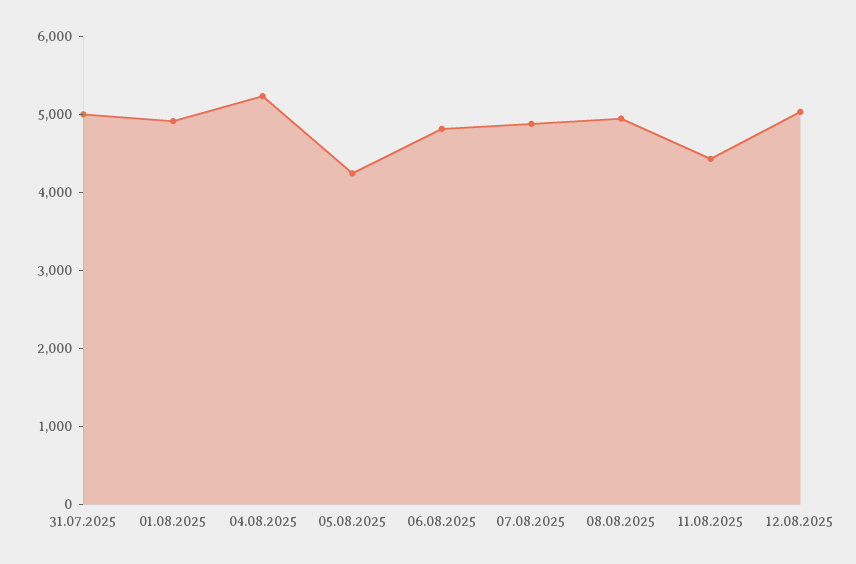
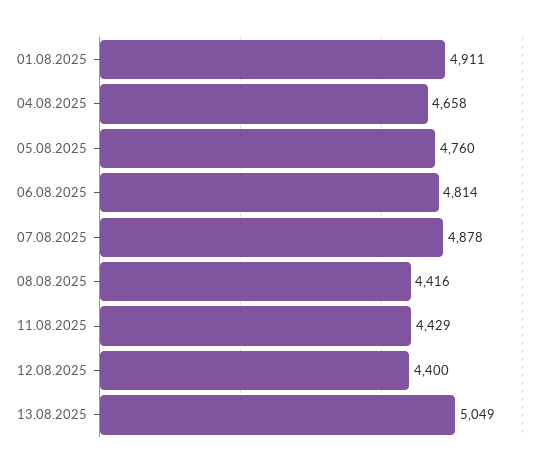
31.07.2025: 5000 -> none
04.08.2025: 5200 -> 4658
05.08.2025: 4200 -> 4760
08.08.2025: 5000 -> 4416
12.08.2025: 5000 -> 4400
13.08.2025: none -> 5049

